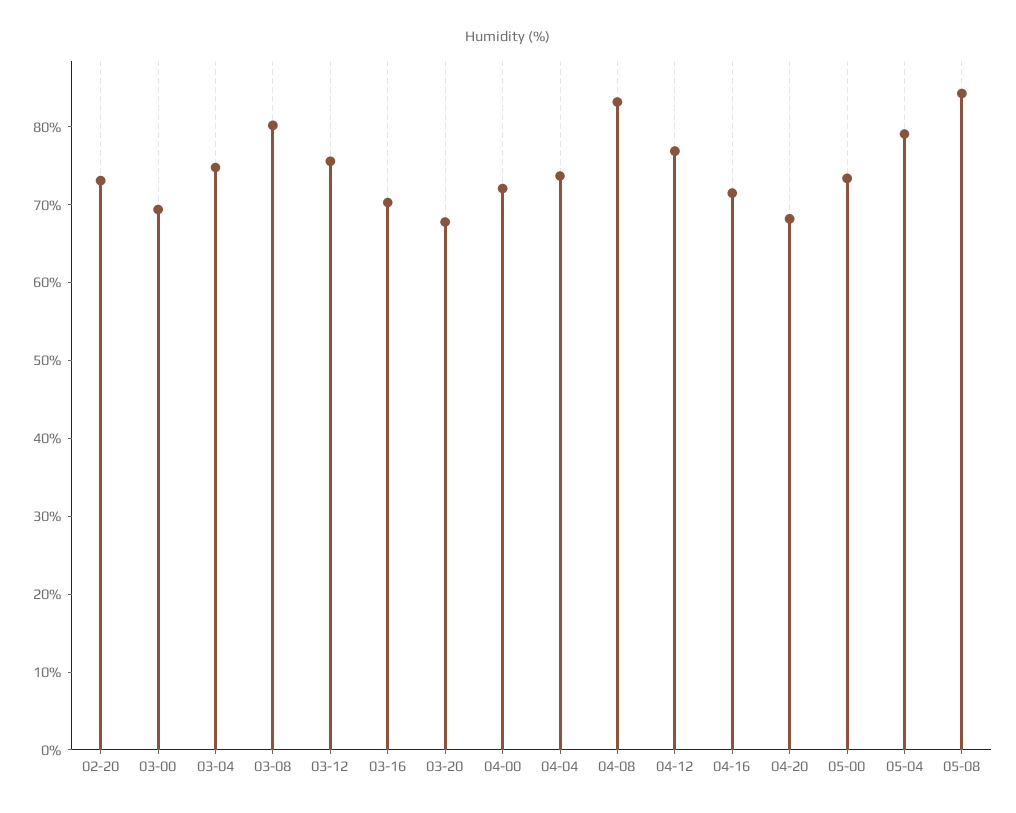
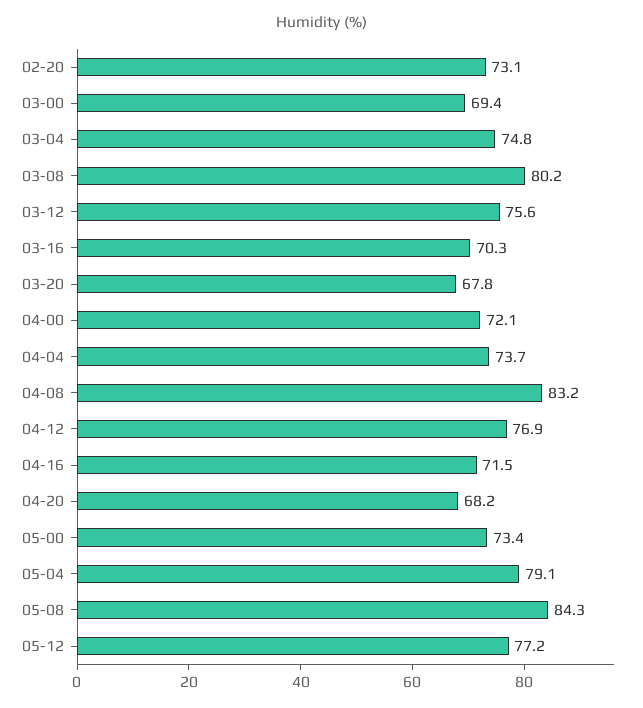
05-12: none -> 77.2

